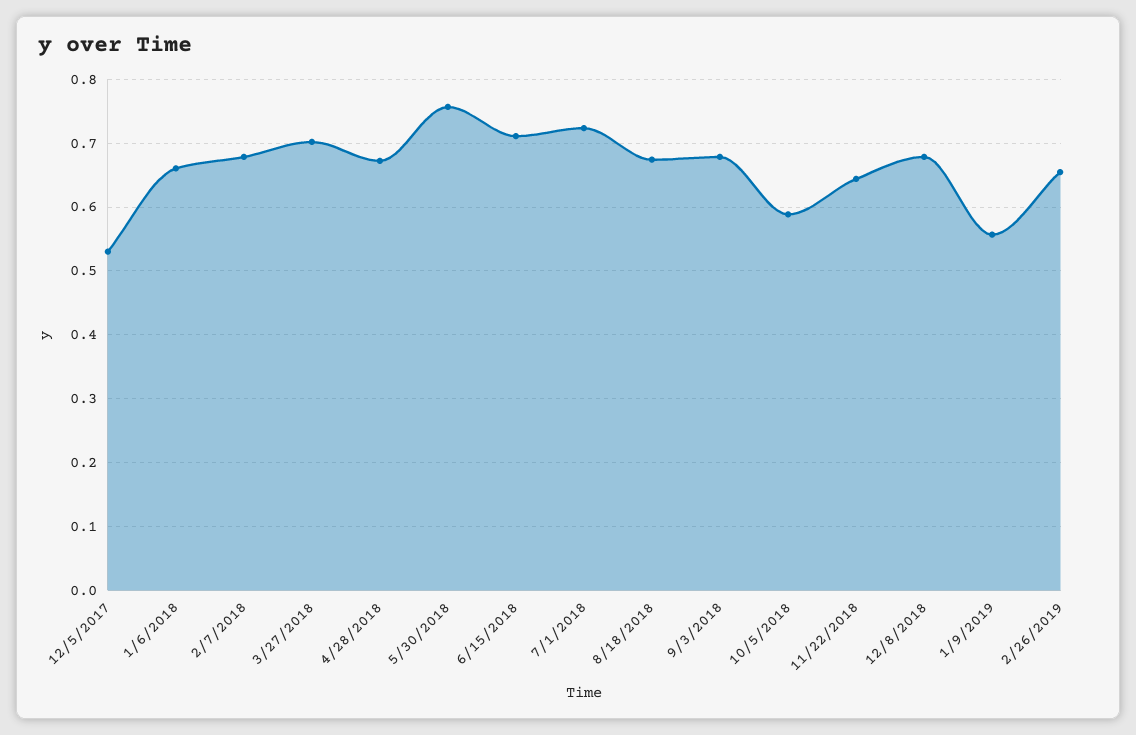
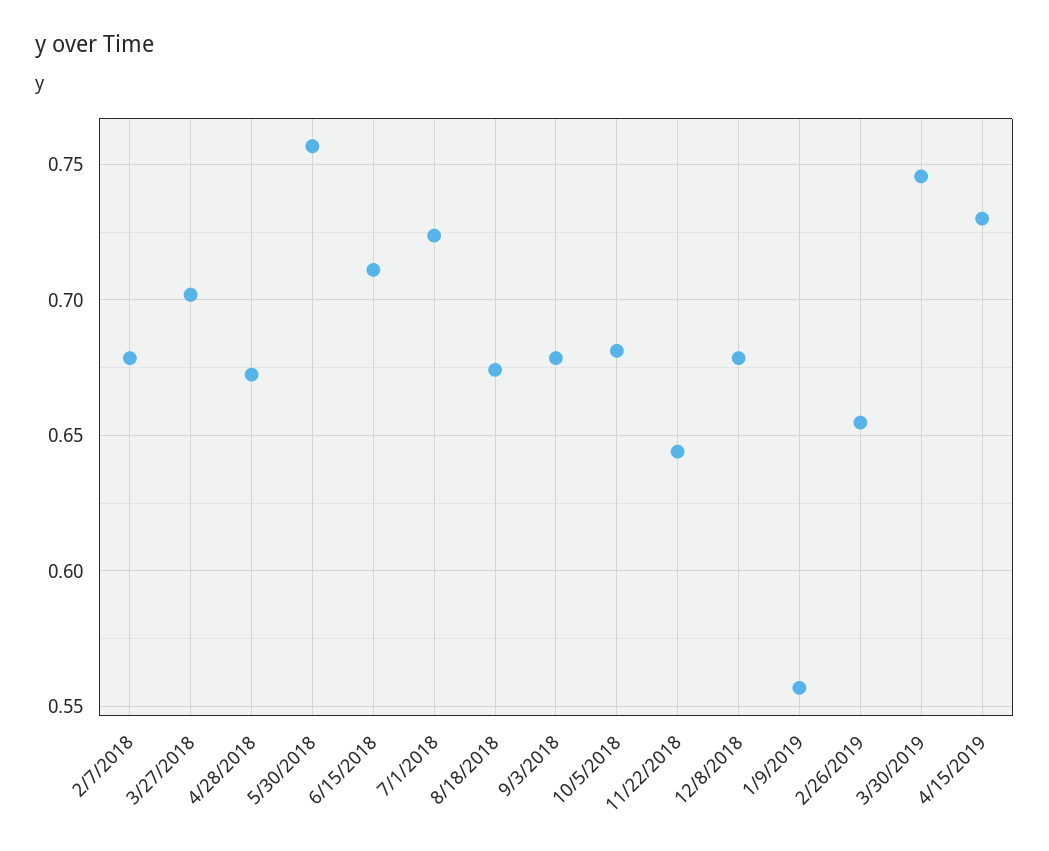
12/5/2017: 0.53 -> none
1/6/2018: 0.66 -> none
10/5/2018: 0.59 -> 0.68
3/30/2019: none -> 0.745
4/15/2019: none -> 0.73

